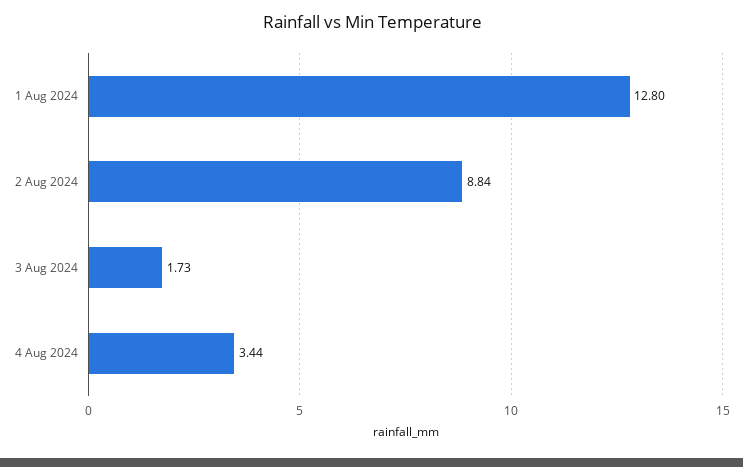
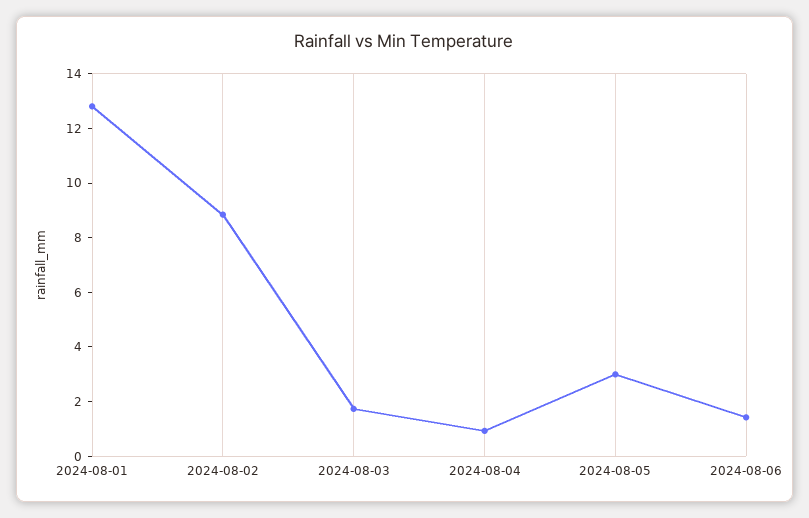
4 Aug 2024: 3.44 -> 1
2024-08-05: none -> 3
2024-08-06: none -> 1.5

